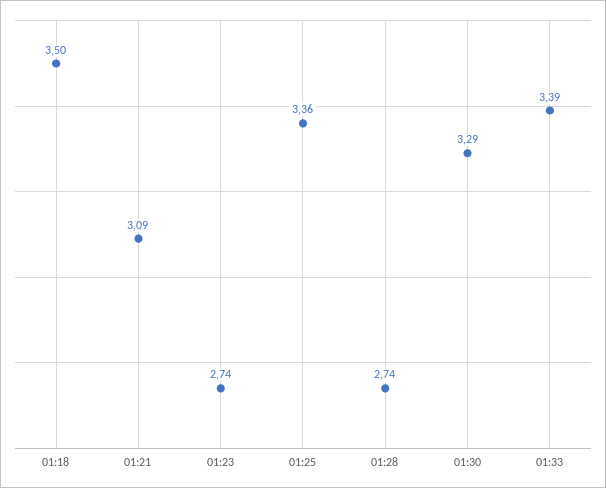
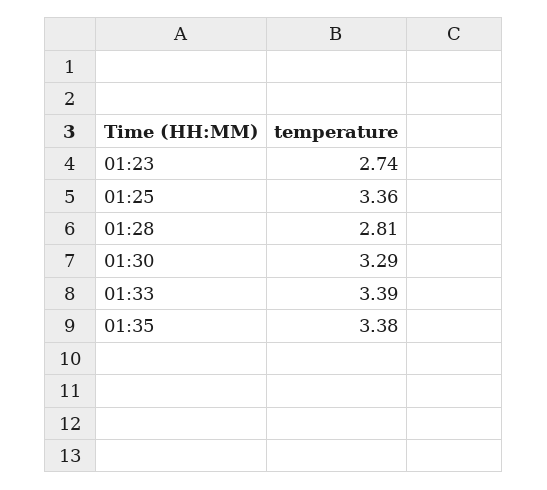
01:18: 3.5 -> none
01:21: 3.09 -> none
01:28: 2.74 -> 2.81
01:35: none -> 3.38

